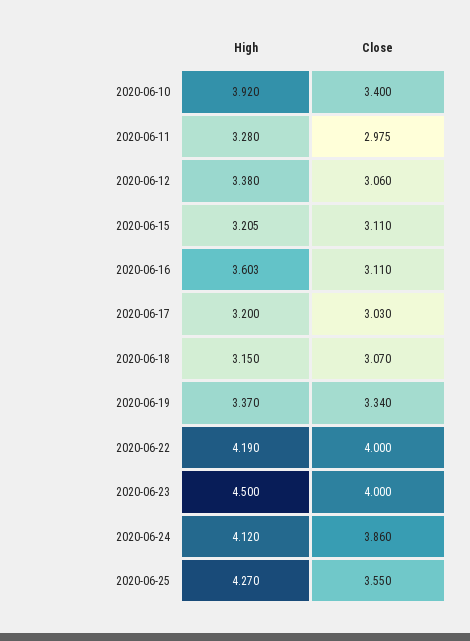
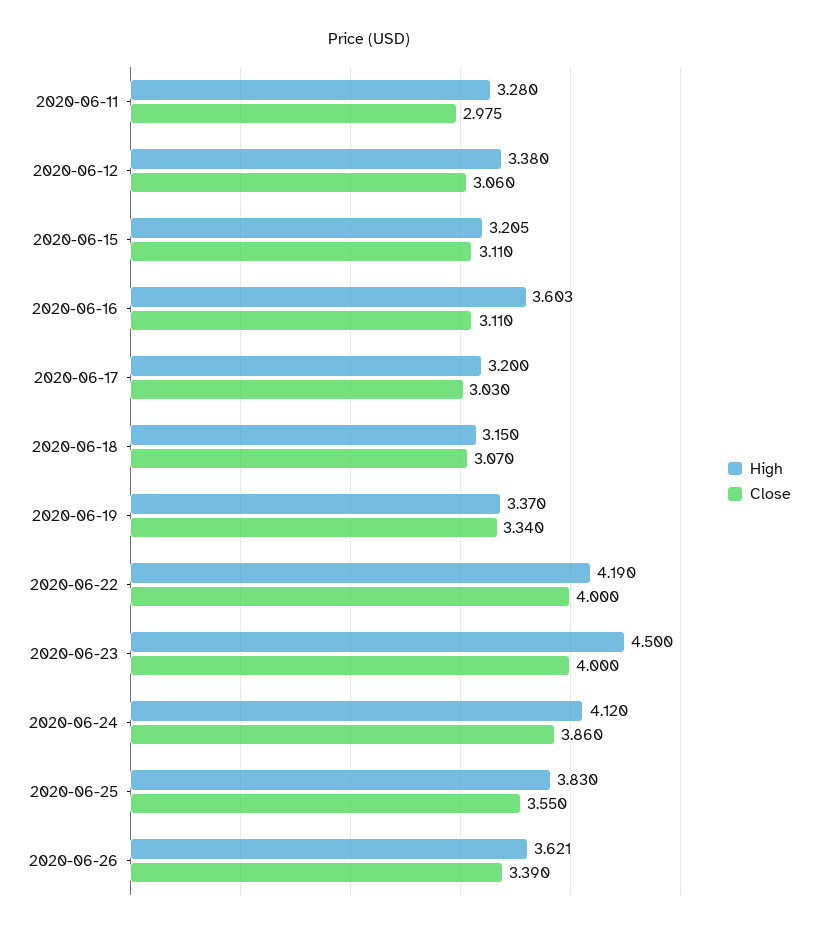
High, 2020-06-10: 3.92 -> none
Close, 2020-06-10: 3.4 -> none
High, 2020-06-25: 4.27 -> 3.83
High, 2020-06-26: none -> 3.621
Close, 2020-06-26: none -> 3.39

